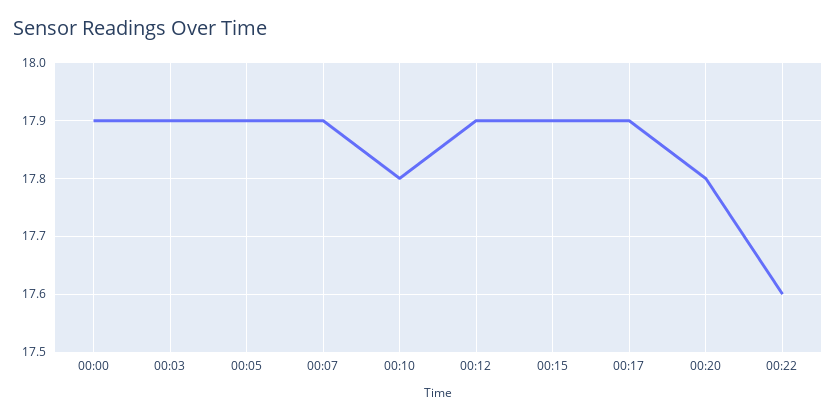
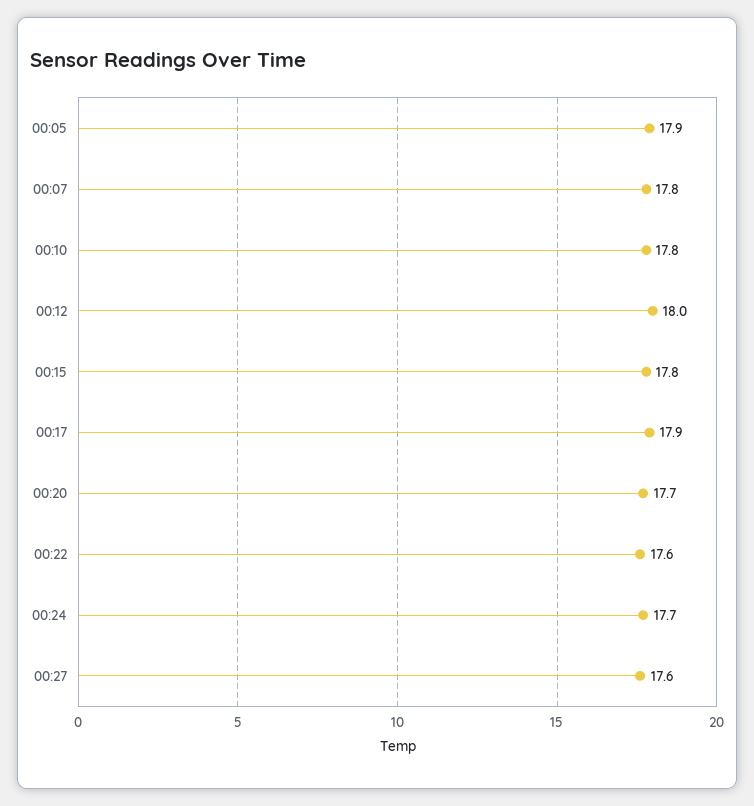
00:00: 17.9 -> none
00:03: 17.9 -> none
00:07: 17.9 -> 17.8
00:12: 17.9 -> 18
00:15: 17.9 -> 17.8
00:20: 17.8 -> 17.7
00:24: none -> 17.7
00:27: none -> 17.6

